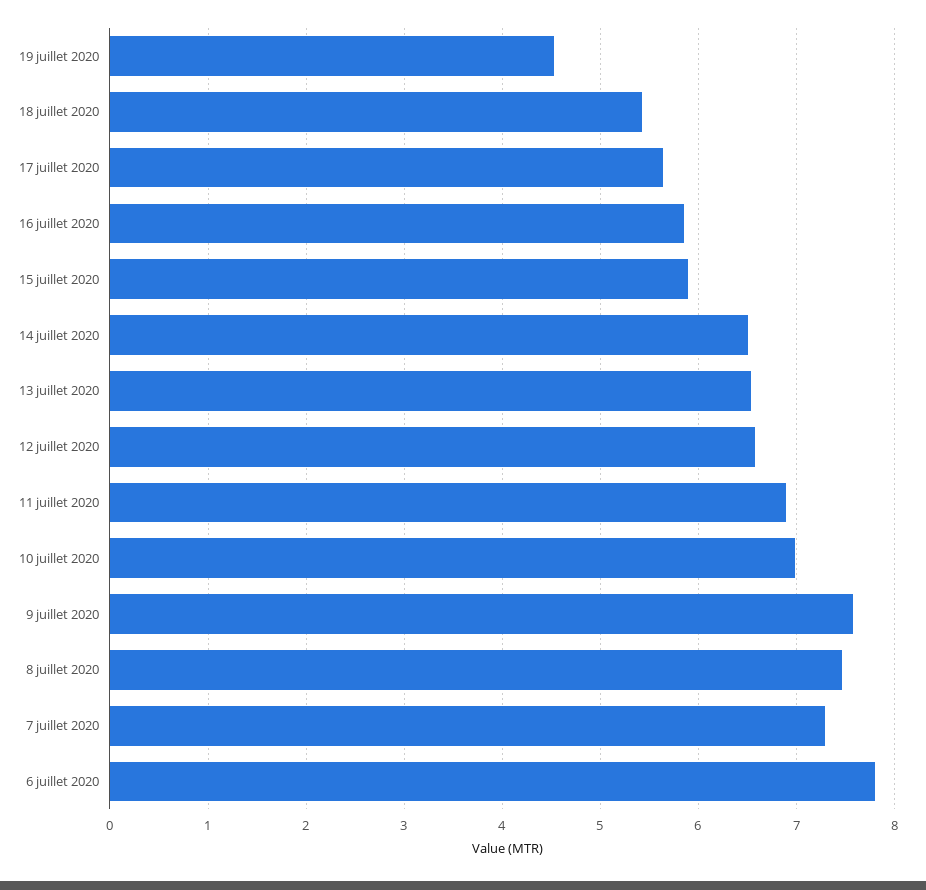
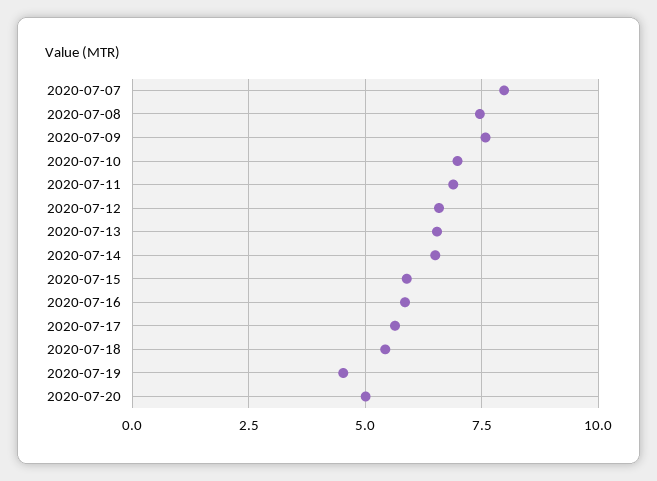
7 juillet 2020: 7.3 -> 8
6 juillet 2020: 7.8 -> none
2020-07-20: none -> 5

